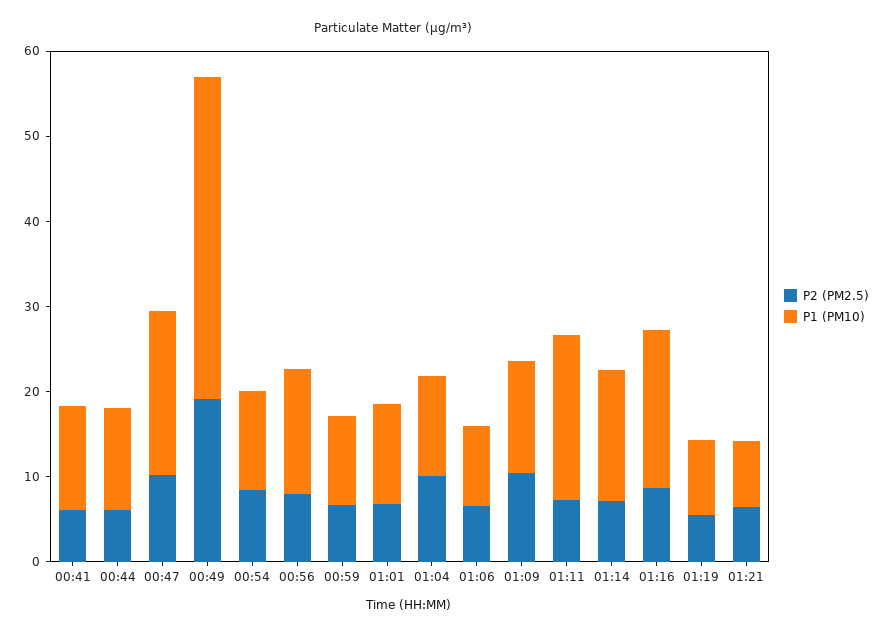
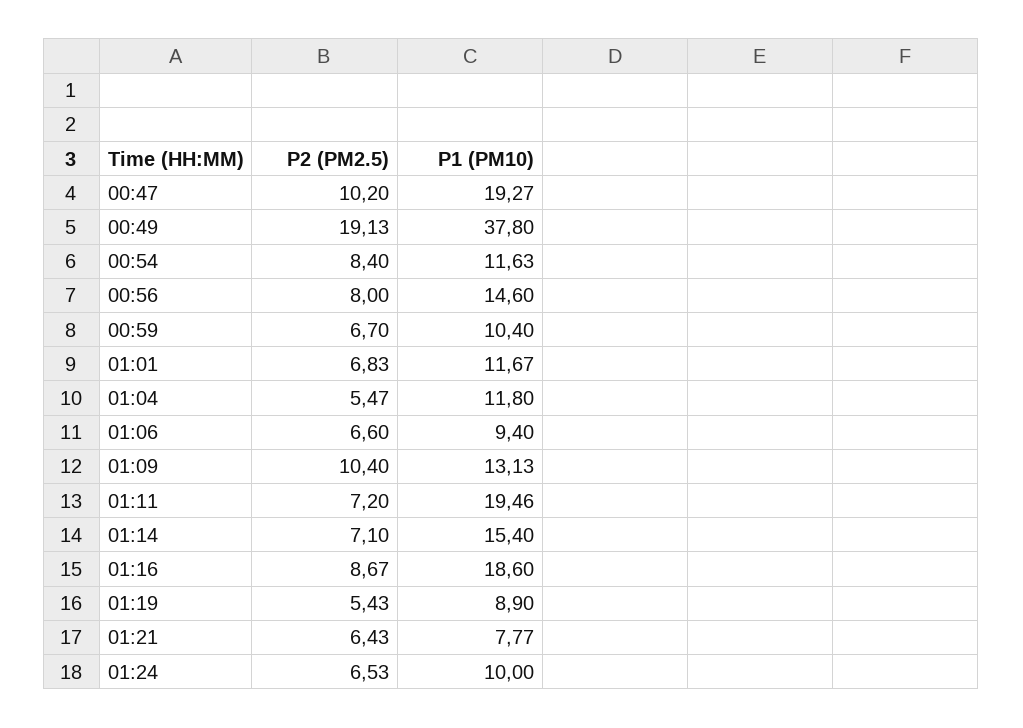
P2 (PM2.5), 00:41: 6 -> none
P1 (PM10), 00:41: 12 -> none
P2 (PM2.5), 00:44: 6 -> none
P1 (PM10), 00:44: 12 -> none
P2 (PM2.5), 01:04: 10 -> 5.47
P2 (PM2.5), 01:24: none -> 6.53
P1 (PM10), 01:24: none -> 10

